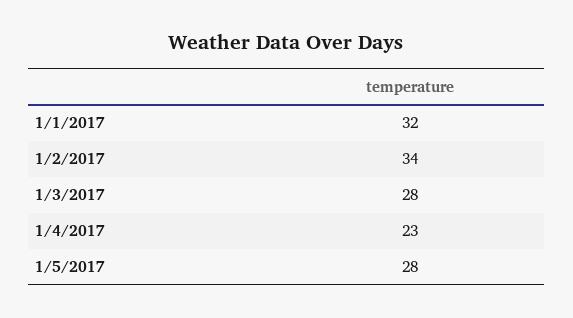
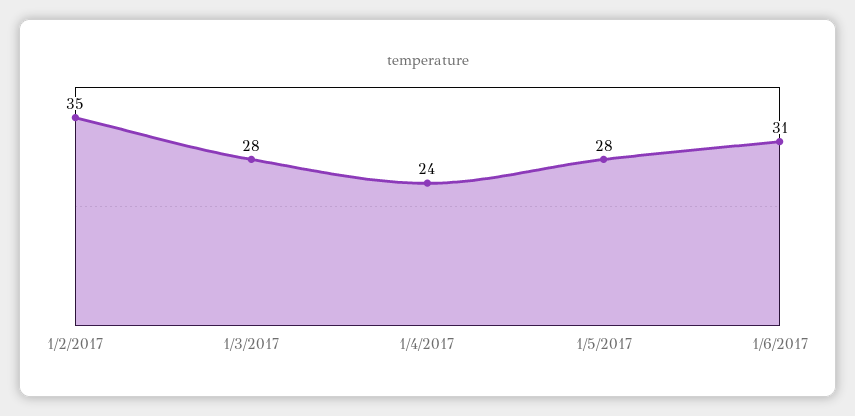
1/1/2017: 32 -> none
1/2/2017: 34 -> 35
1/4/2017: 23 -> 24
1/6/2017: none -> 31

